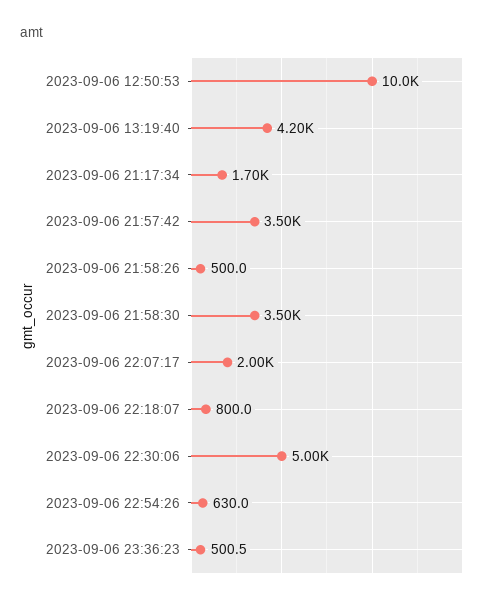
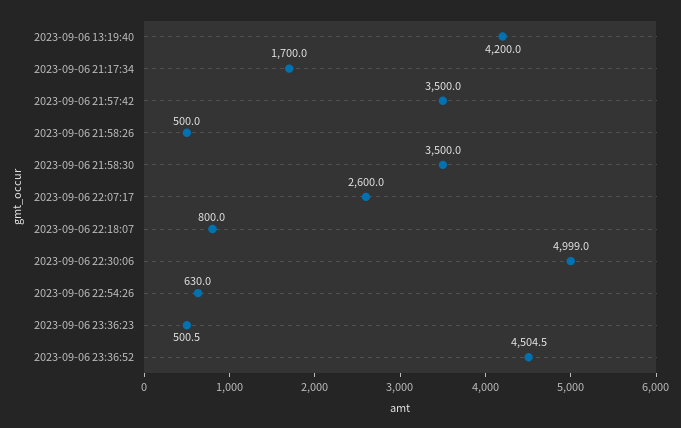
2023-09-06 12:50:53: 10000 -> none
2023-09-06 22:07:17: 2000 -> 2600
2023-09-06 23:36:52: none -> 4504.5

